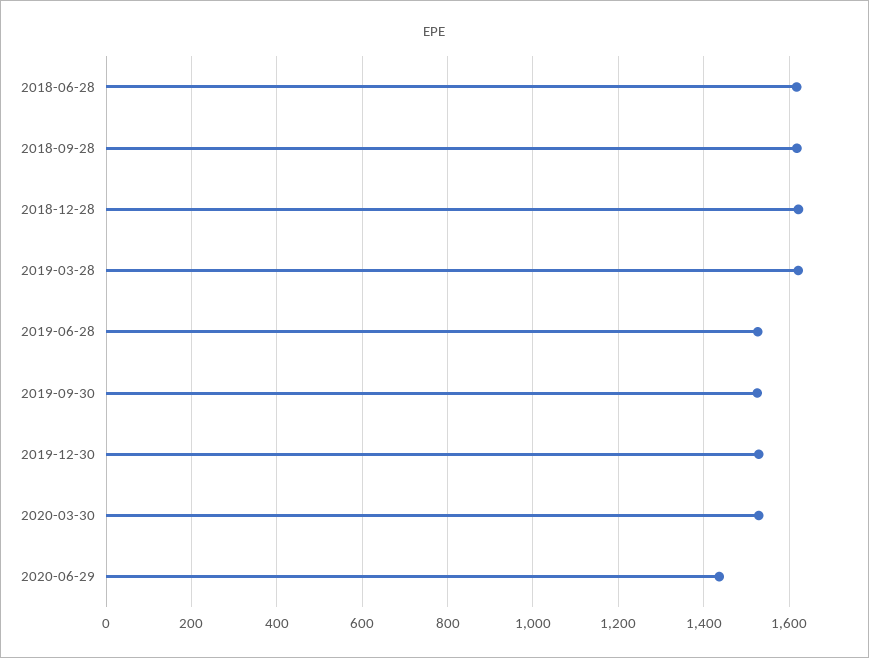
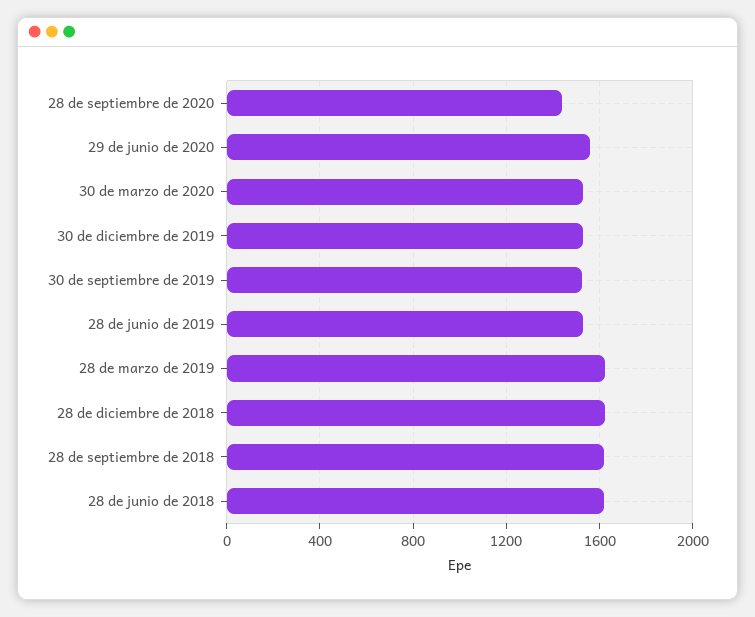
2020-06-29: 1440 -> 1550
28 de septiembre de 2020: none -> 1450

